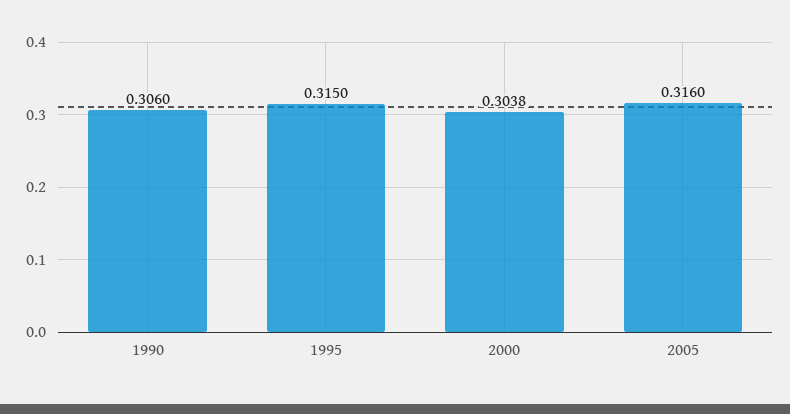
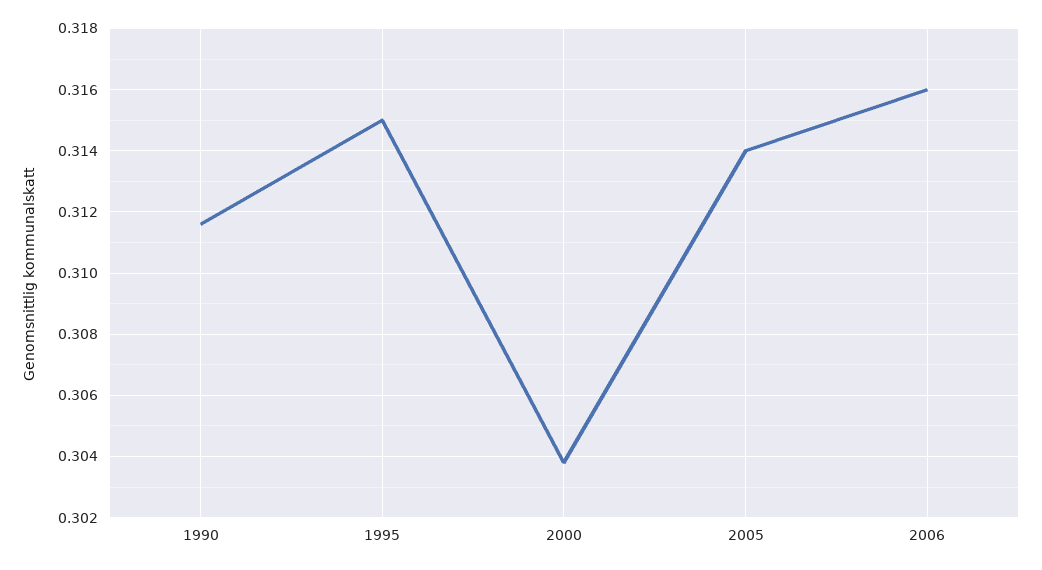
1990: 0.306 -> 0.3115
2005: 0.316 -> 0.314
2006: none -> 0.316

